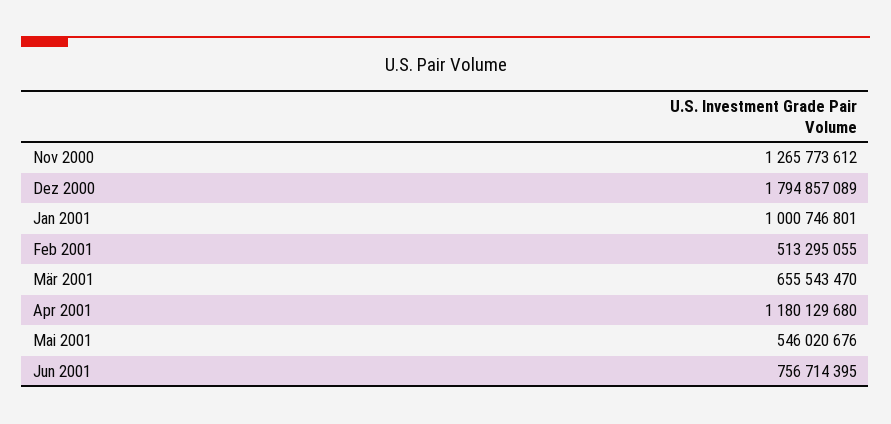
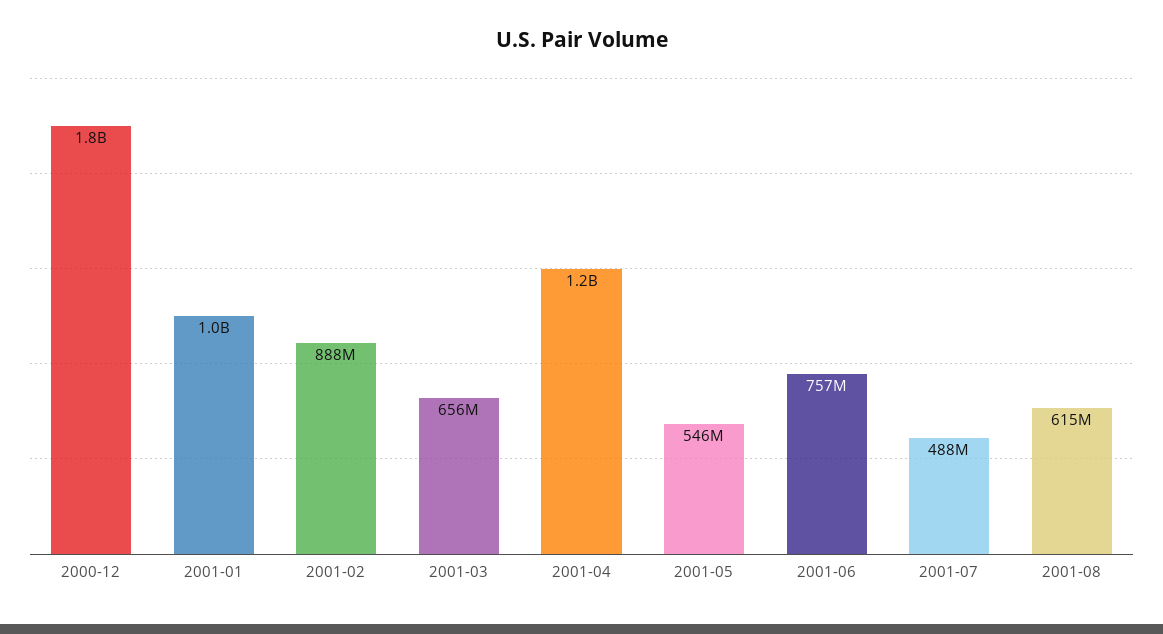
Nov 2000: 1265773612 -> none
Feb 2001: 513295055 -> 888000000
2001-07: none -> 488000000
2001-08: none -> 615000000

